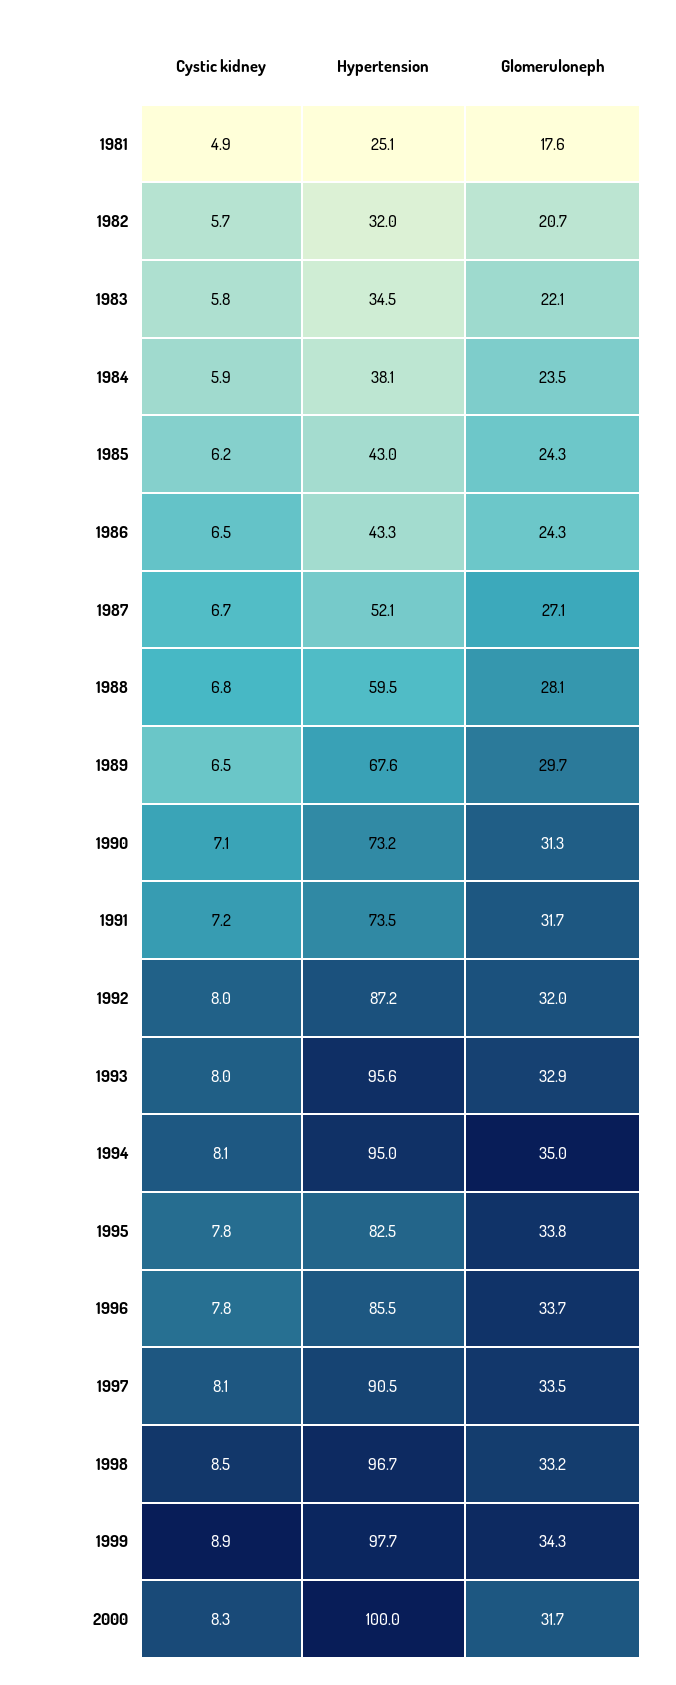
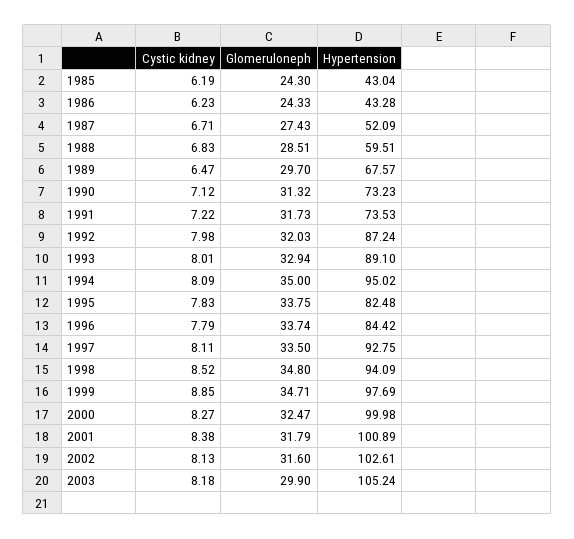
Cystic kidney, 1981: 4.9 -> none
Hypertension, 1981: 25.1 -> none
Glomeruloneph, 1981: 17.6 -> none
Cystic kidney, 1982: 5.7 -> none
Hypertension, 1982: 32 -> none
Glomeruloneph, 1982: 20.7 -> none
Cystic kidney, 1983: 5.8 -> none
Hypertension, 1983: 34.5 -> none
Glomeruloneph, 1983: 22.1 -> none
Cystic kidney, 1984: 5.9 -> none
Hypertension, 1984: 38.1 -> none
Glomeruloneph, 1984: 23.5 -> none
Cystic kidney, 1986: 6.5 -> 6.23
Glomeruloneph, 1987: 27.1 -> 27.43
Glomeruloneph, 1988: 28.1 -> 28.51
Hypertension, 1993: 95.6 -> 89.1
Hypertension, 1996: 85.5 -> 84.42
Hypertension, 1997: 90.5 -> 92.75
Hypertension, 1998: 96.7 -> 94.09
Glomeruloneph, 1998: 33.2 -> 34.8
Glomeruloneph, 1999: 34.3 -> 34.71
Glomeruloneph, 2000: 31.7 -> 32.47
Cystic kidney, 2001: none -> 8.38
Glomeruloneph, 2001: none -> 31.79
Hypertension, 2001: none -> 100.89
Cystic kidney, 2002: none -> 8.13
Glomeruloneph, 2002: none -> 31.6
Hypertension, 2002: none -> 102.61
Cystic kidney, 2003: none -> 8.18
Glomeruloneph, 2003: none -> 29.9
Hypertension, 2003: none -> 105.24

